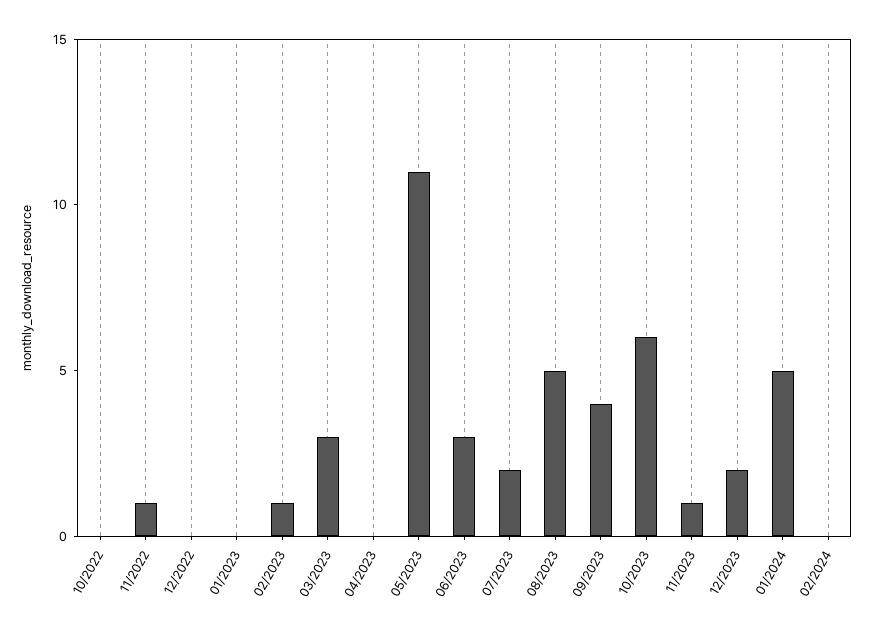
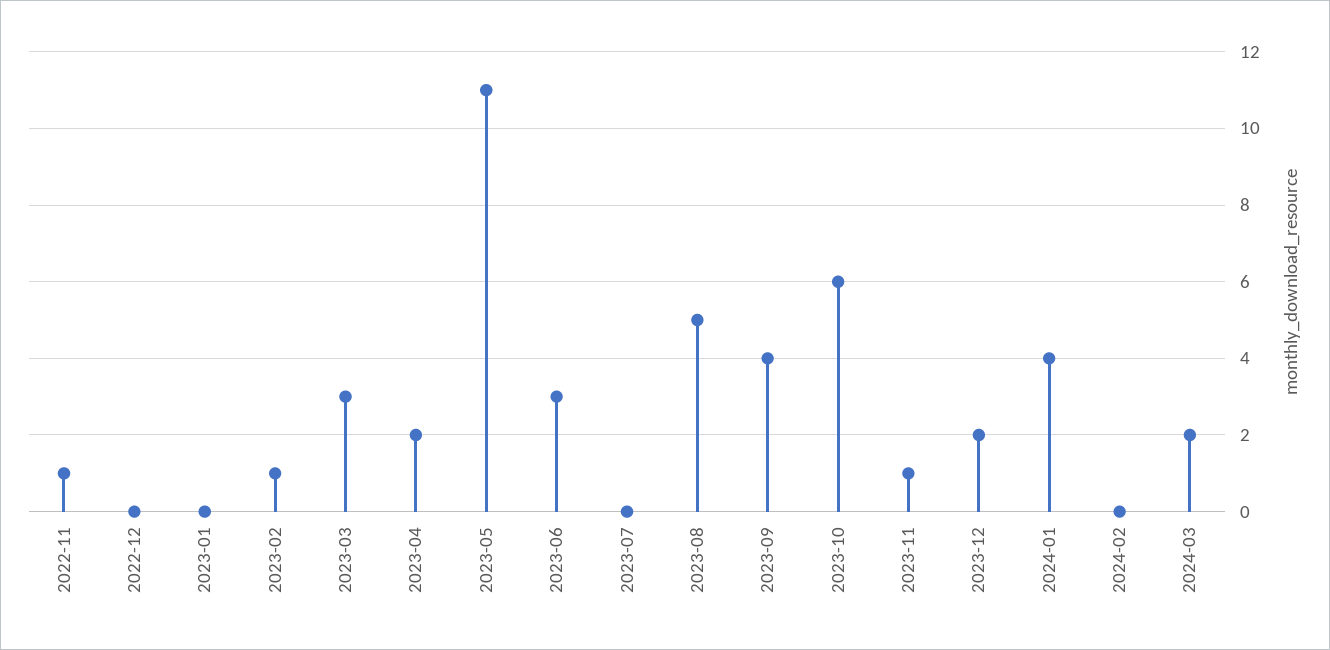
10/2022: 0 -> none
04/2023: 0 -> 2
07/2023: 2 -> 0
01/2024: 5 -> 4
2024-03: none -> 2

